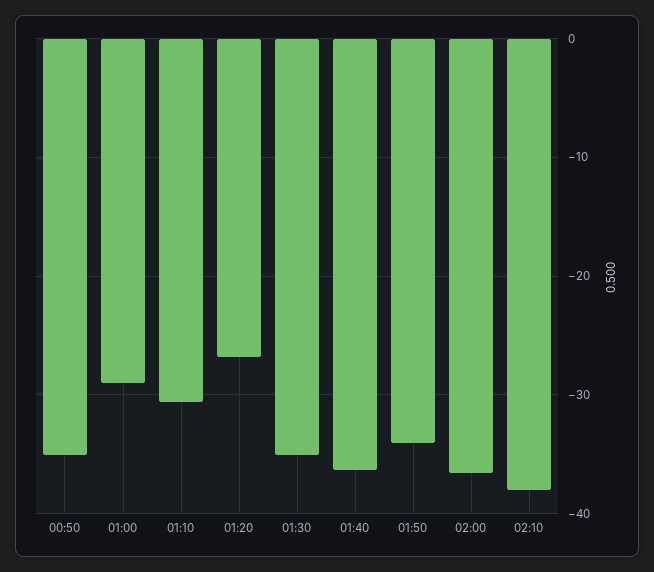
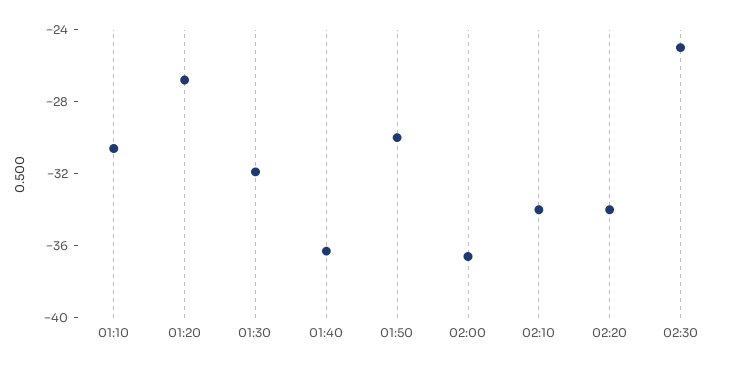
00:50: -35 -> none
01:00: -29 -> none
01:30: -35 -> -32
01:50: -34 -> -30
02:10: -38 -> -34
02:20: none -> -34
02:30: none -> -25

